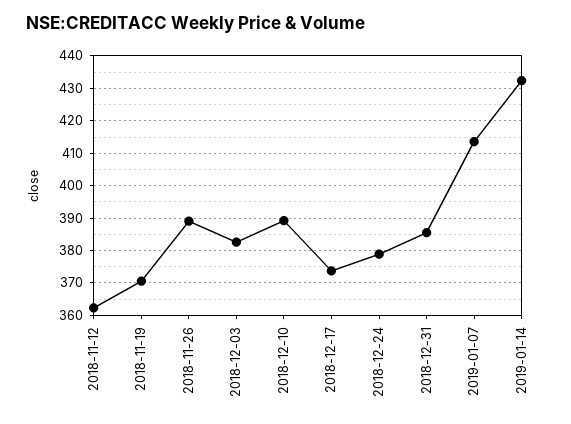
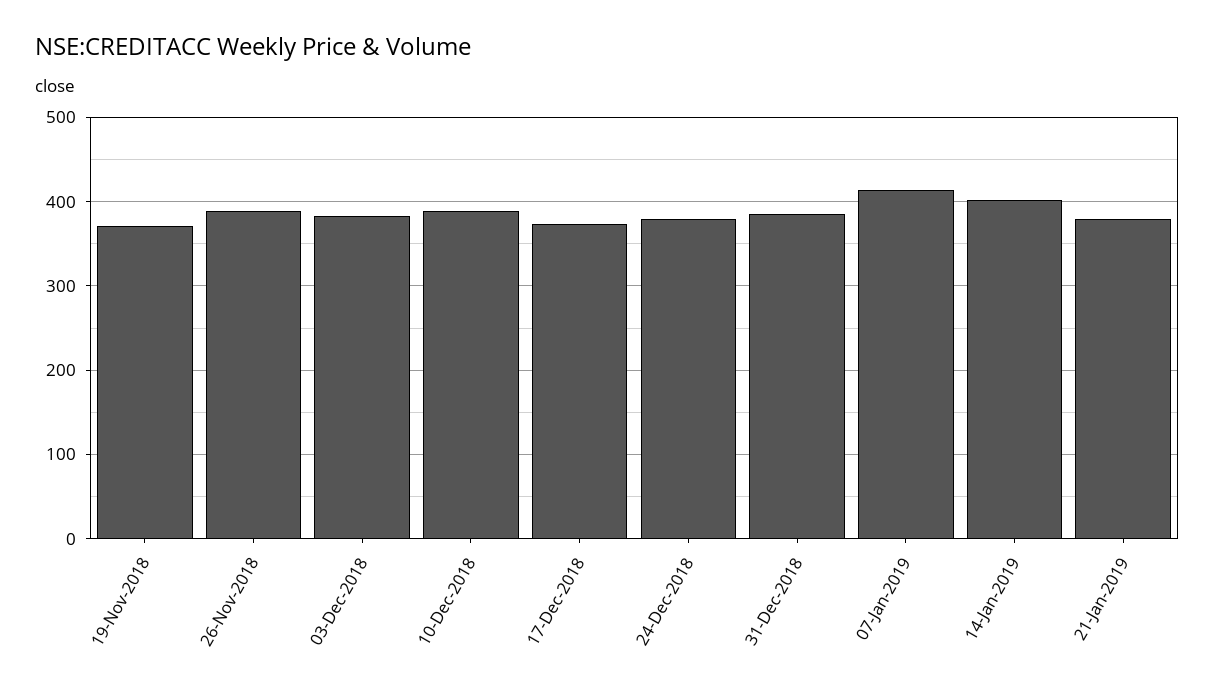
2018-11-12: 362 -> none
2019-01-14: 432 -> 400
21-Jan-2019: none -> 380

